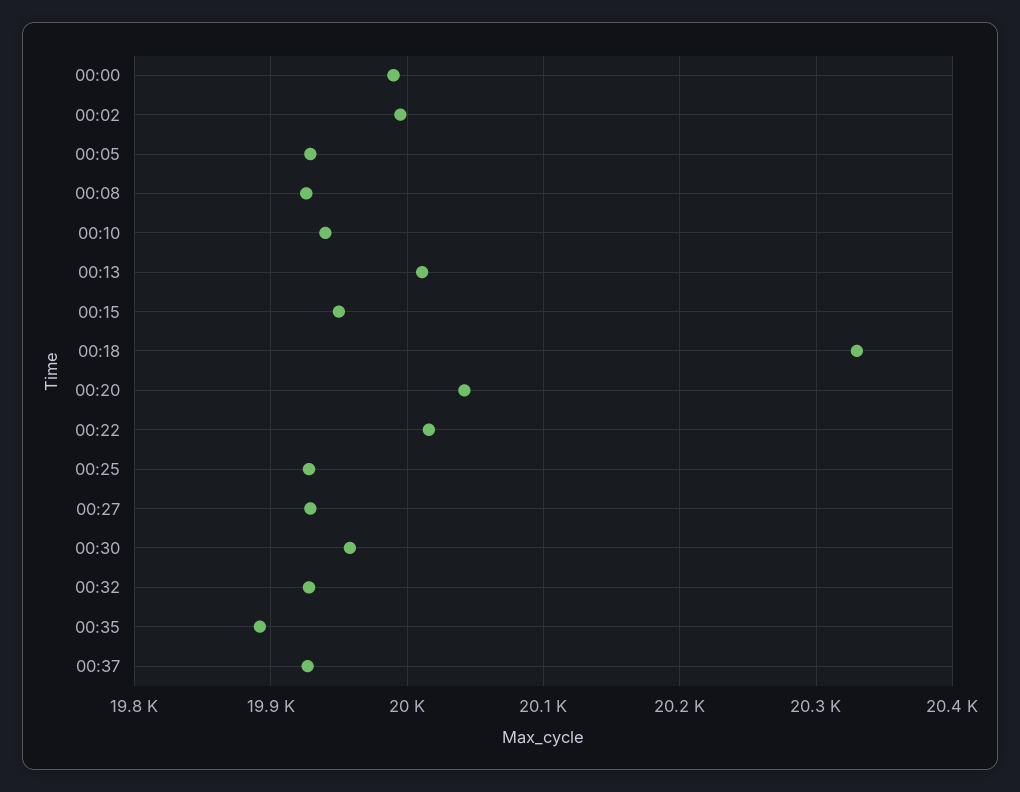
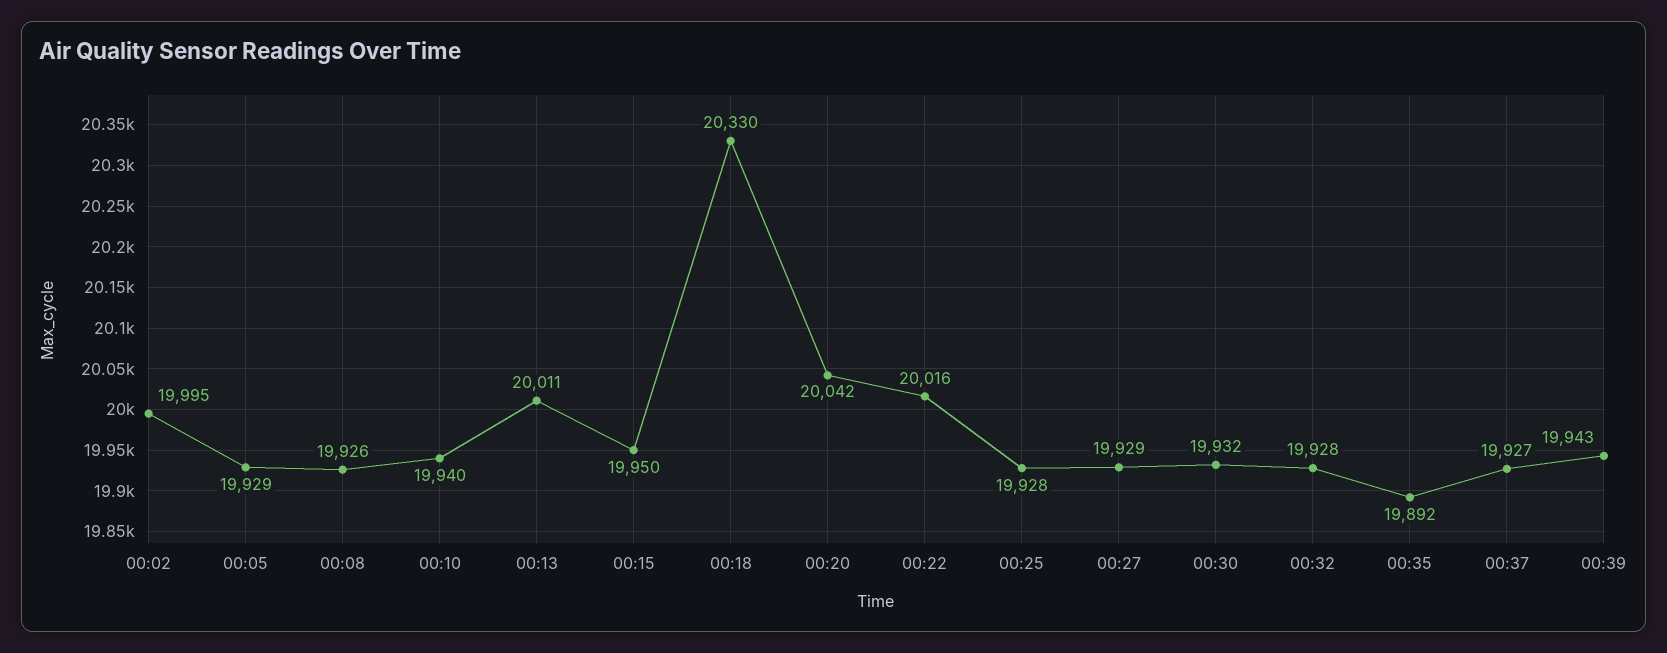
00:00: 19990 -> none
00:30: 19960 -> 19932
00:39: none -> 19943

